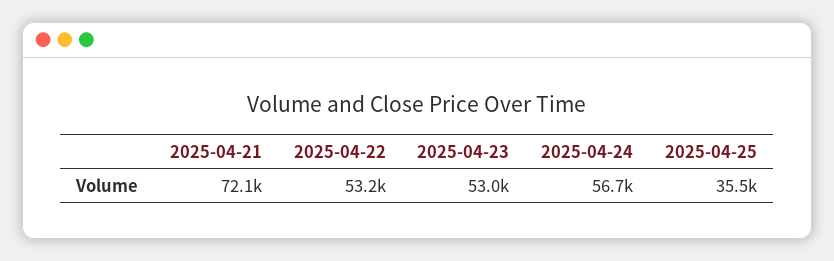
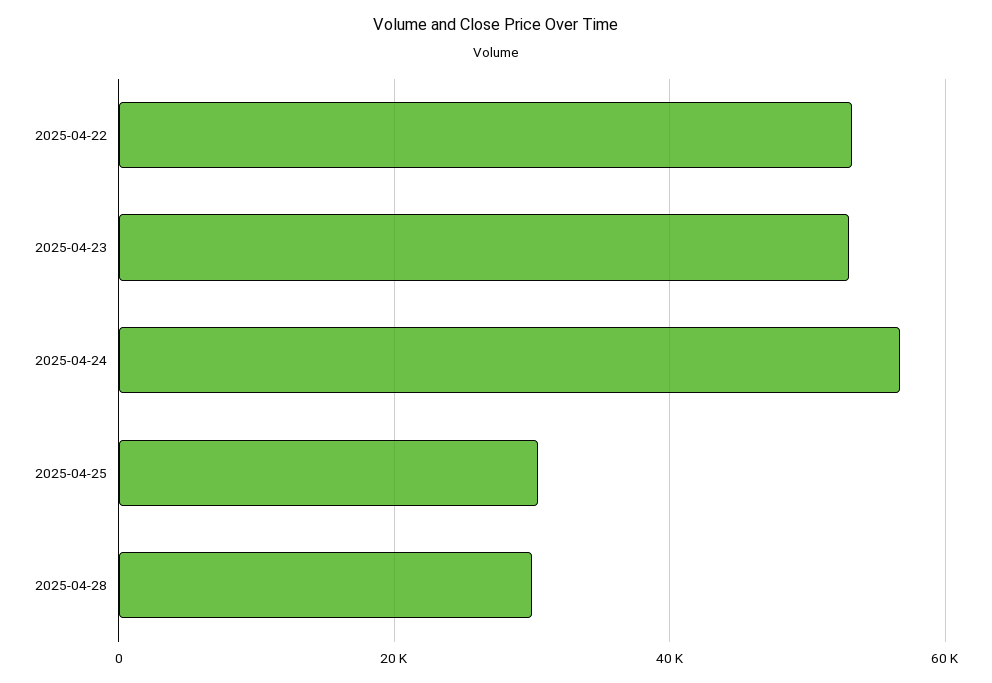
2025-04-21: 72100 -> none
2025-04-25: 35500 -> 30000
2025-04-28: none -> 30000

